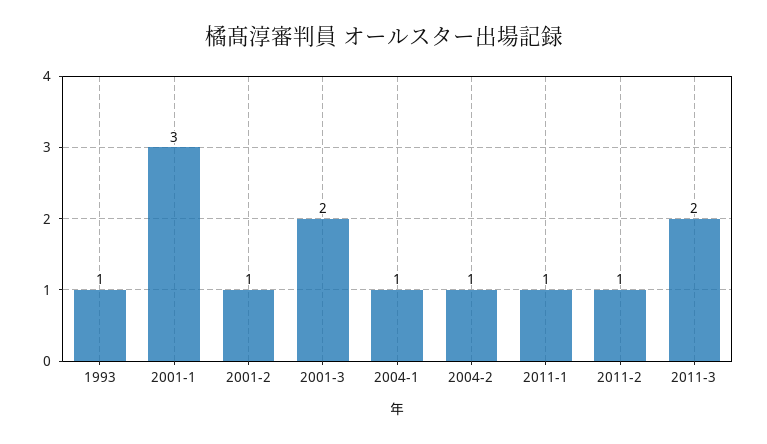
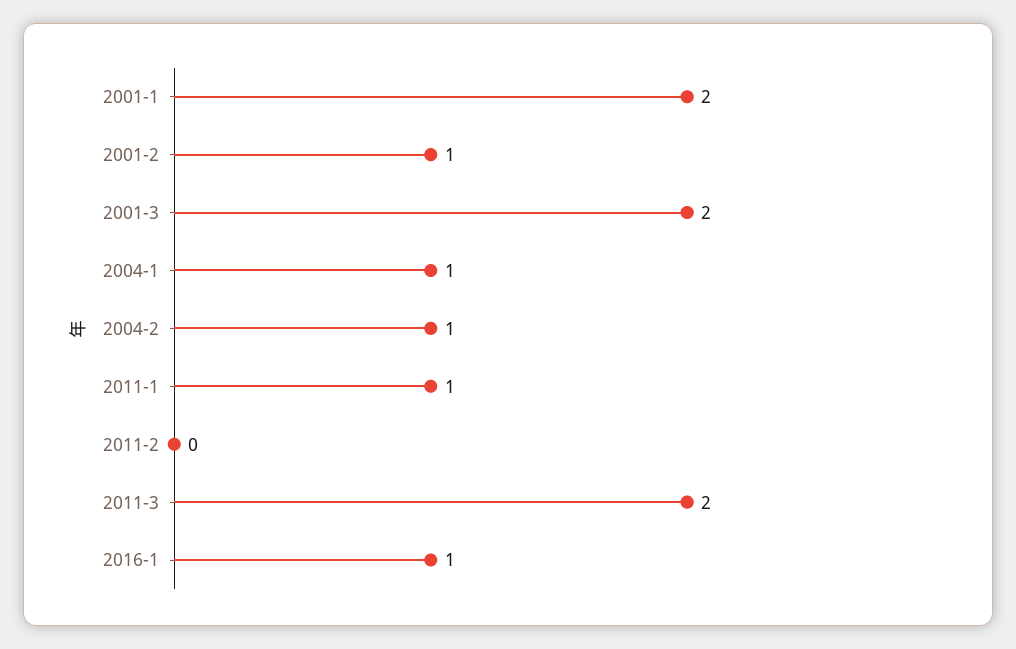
1993: 1 -> none
2001-1: 3 -> 2
2011-2: 1 -> 0
2016-1: none -> 1

